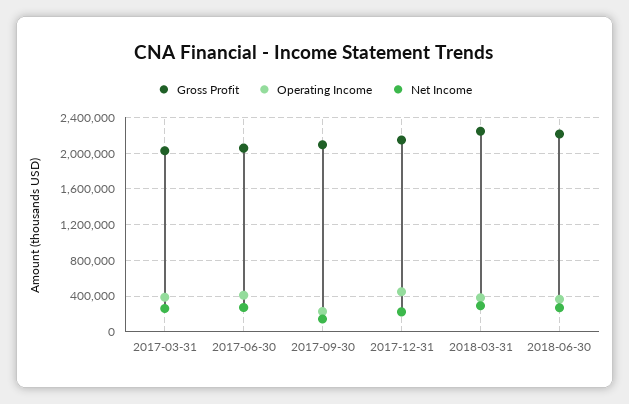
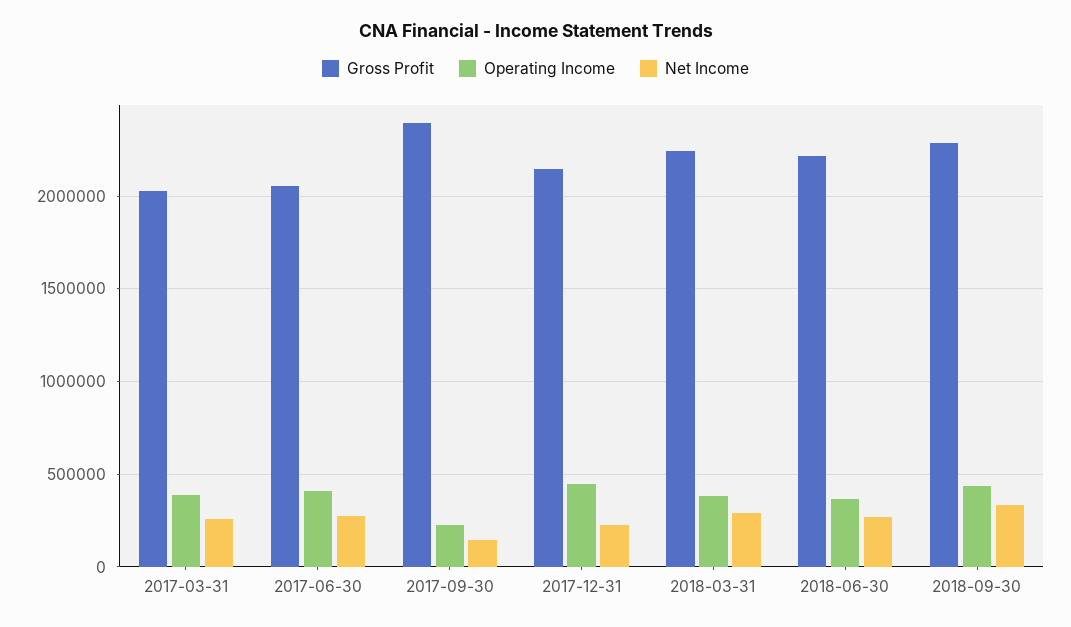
Gross Profit, 2017-09-30: 2100000 -> 2400000
Gross Profit, 2018-09-30: none -> 2300000
Operating Income, 2018-09-30: none -> 450000
Net Income, 2018-09-30: none -> 350000

